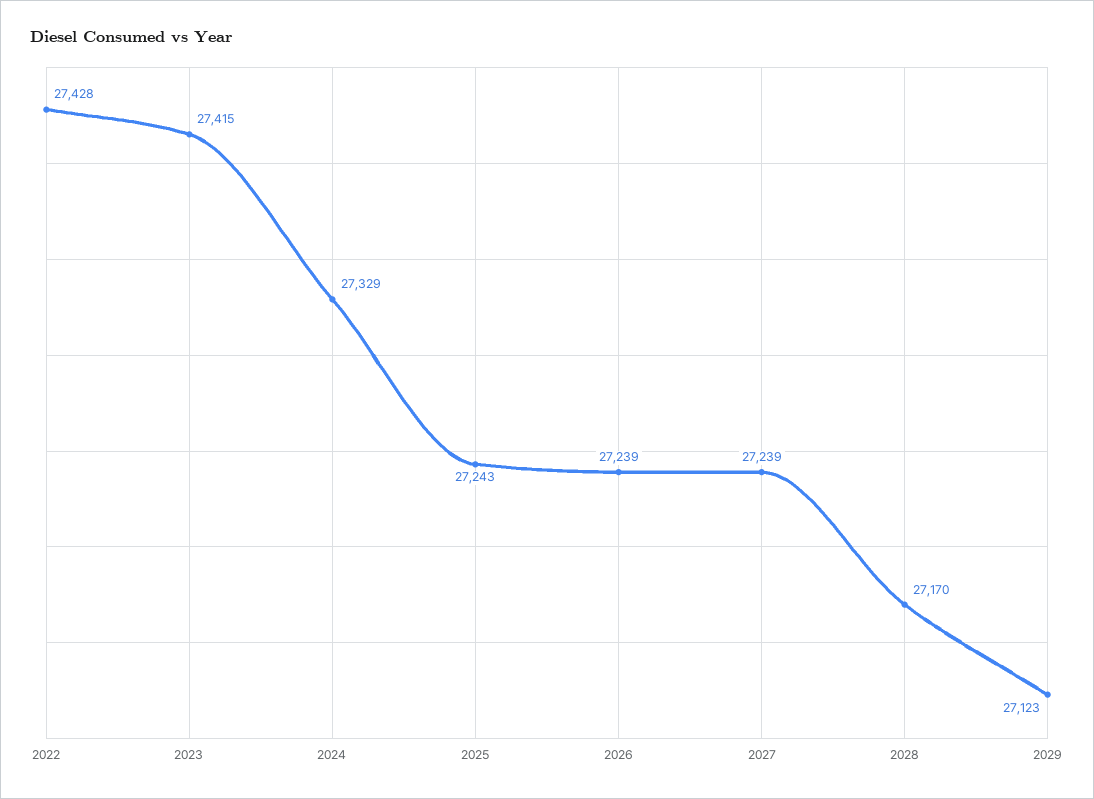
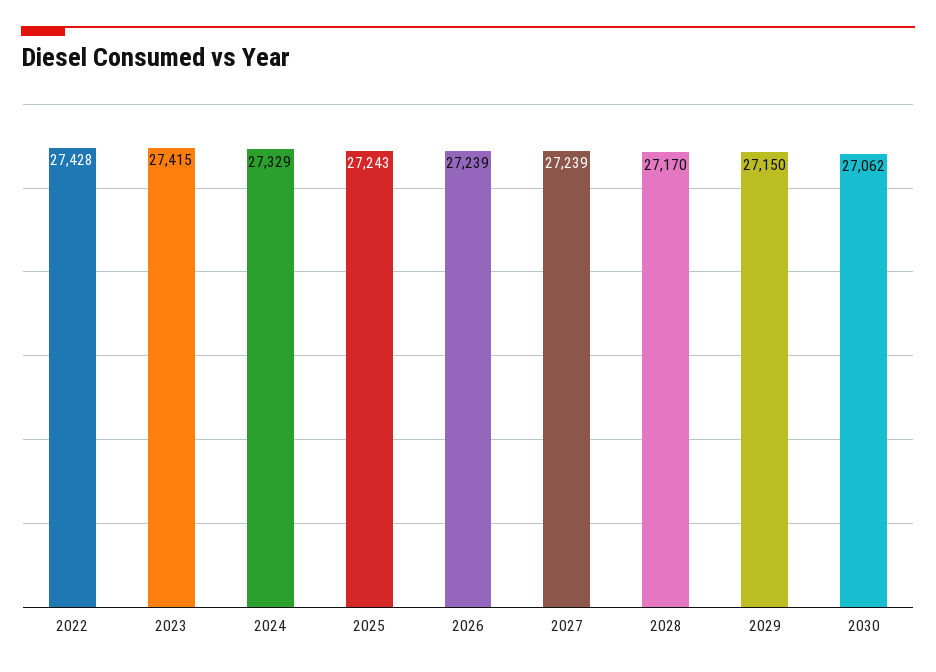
2029: 27123 -> 27150
2030: none -> 27062

